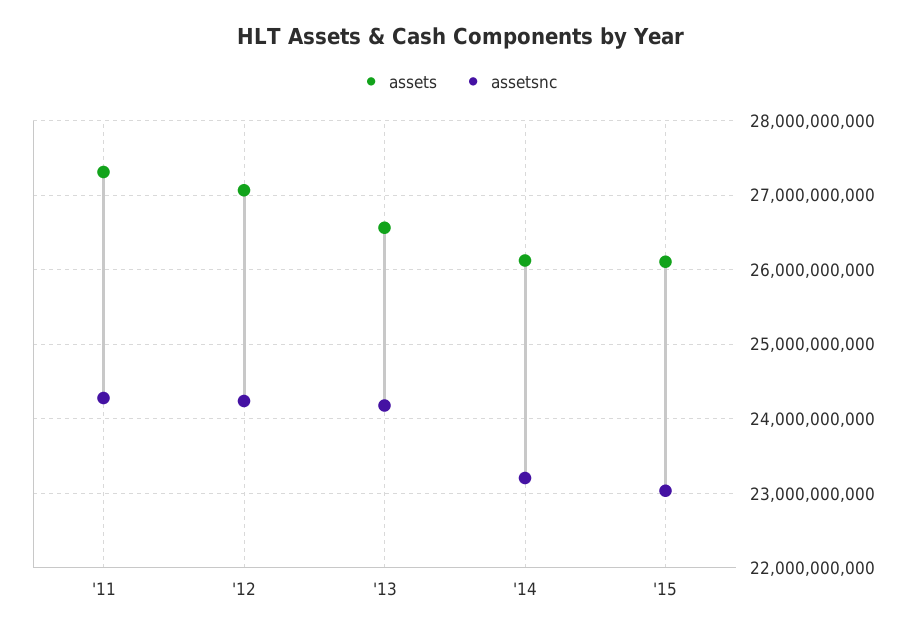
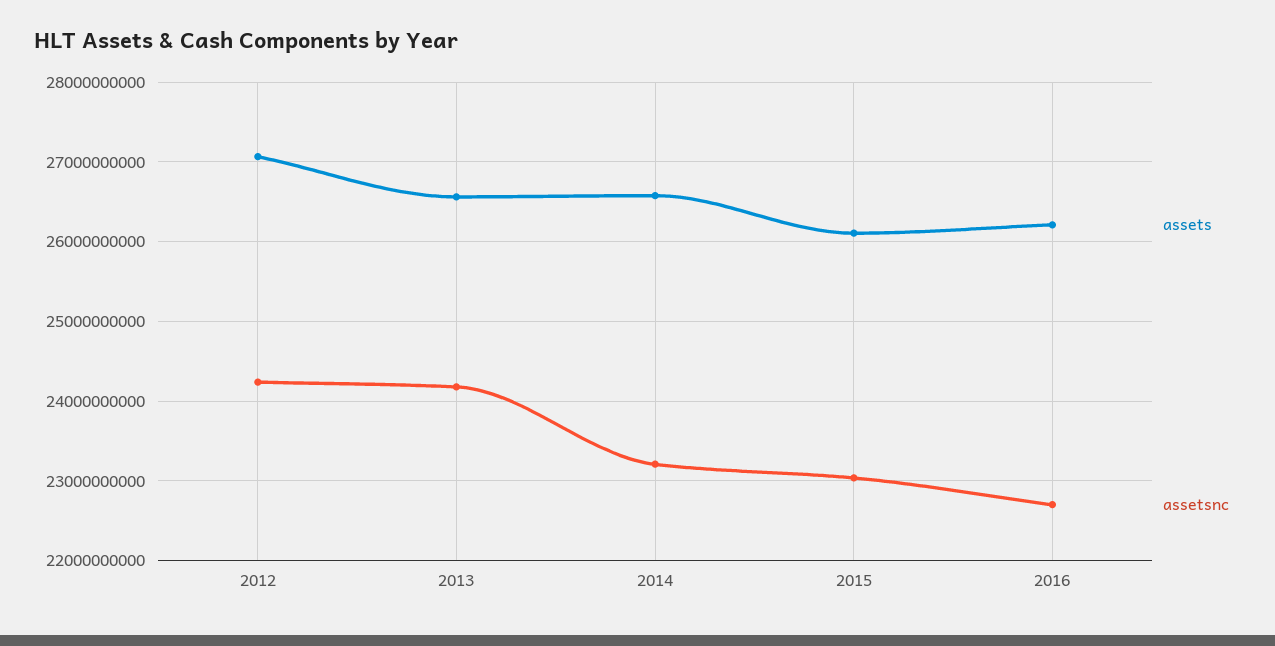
assets, '11: 27300000000 -> none
assetsnc, '11: 24300000000 -> none
assets, '14: 26100000000 -> 26600000000
assets, 2016: none -> 26200000000
assetsnc, 2016: none -> 22700000000

